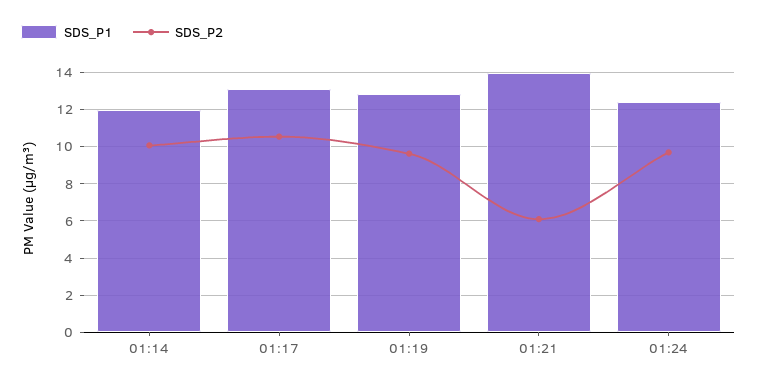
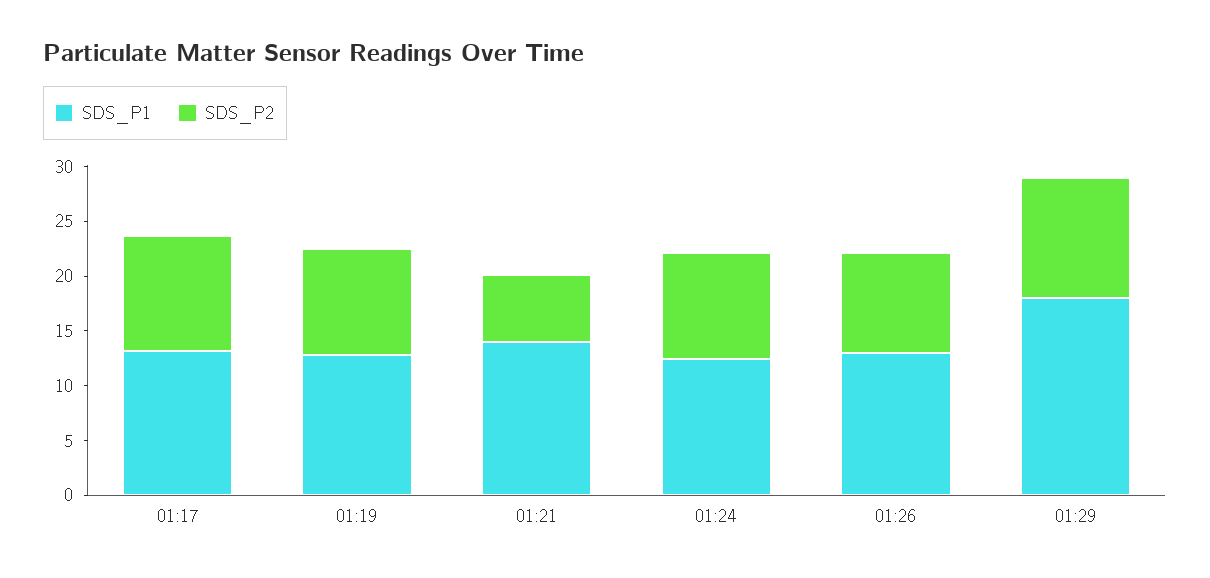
SDS_P1, 01:14: 12 -> none
SDS_P2, 01:14: 10 -> none
SDS_P1, 01:26: none -> 13
SDS_P2, 01:26: none -> 9
SDS_P1, 01:29: none -> 18
SDS_P2, 01:29: none -> 11

